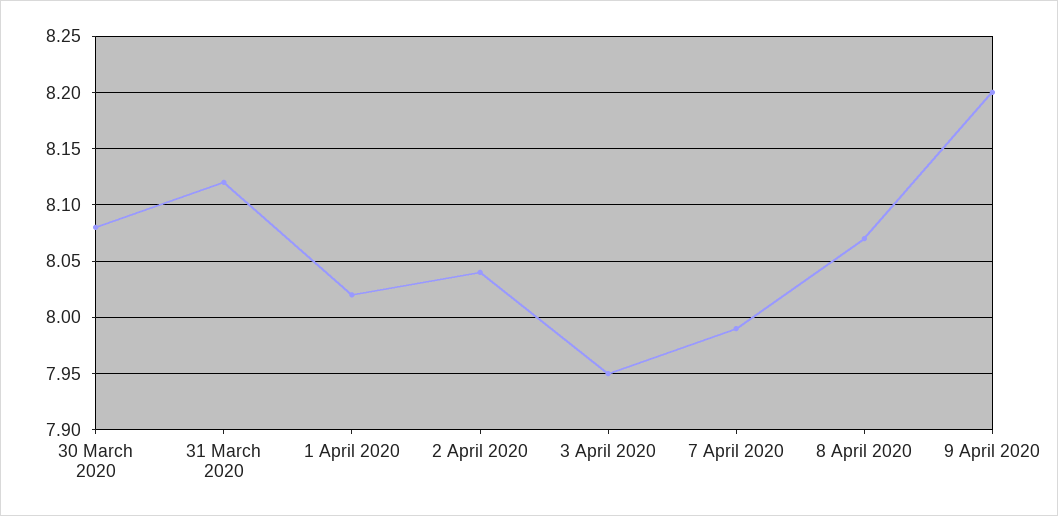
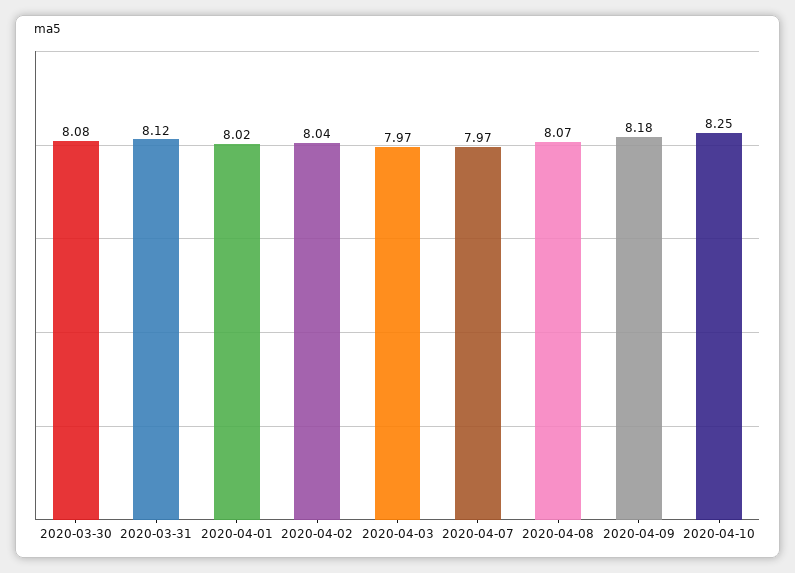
3 April 2020: 7.95 -> 7.97
7 April 2020: 7.99 -> 7.97
9 April 2020: 8.2 -> 8.18
2020-04-10: none -> 8.25

